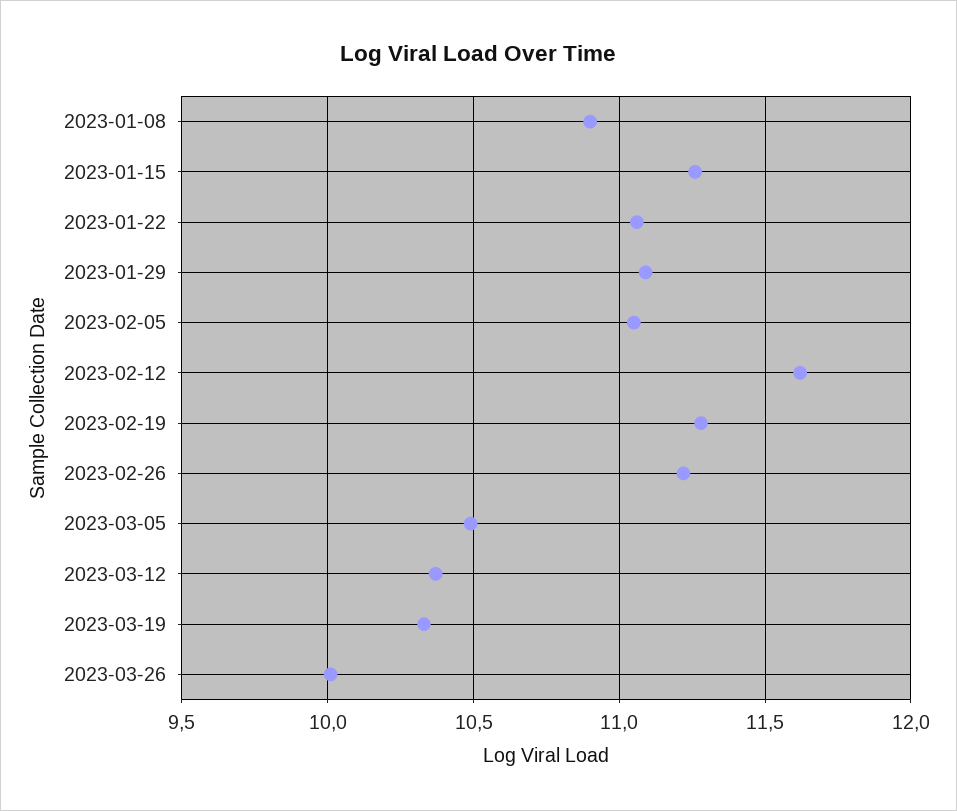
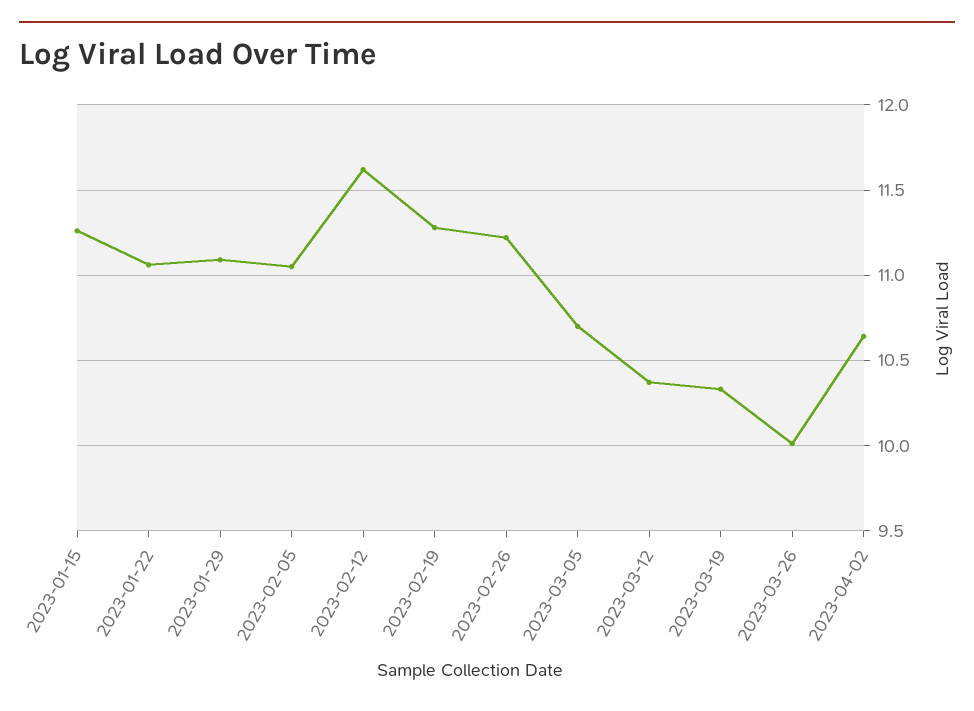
2023-01-08: 10.9 -> none
2023-03-05: 10.5 -> 10.7
2023-04-02: none -> 10.65

